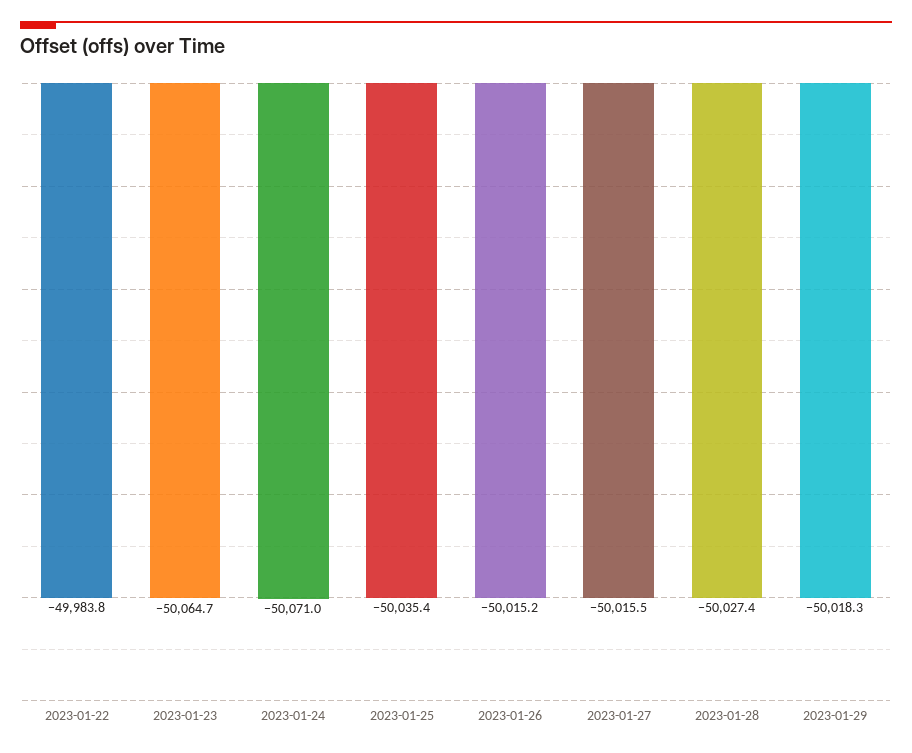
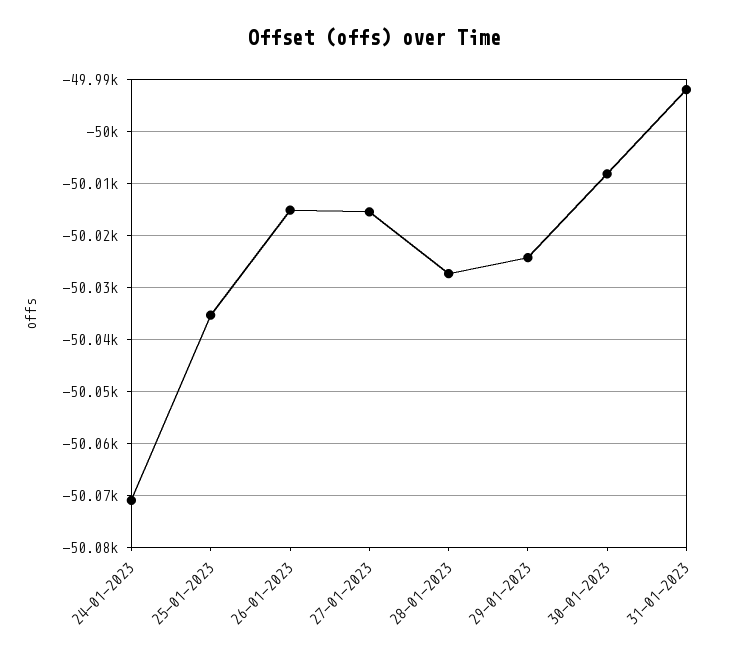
2023-01-22: -49983.8 -> none
2023-01-23: -50064.7 -> none
2023-01-29: -50018.3 -> -50024
30-01-2023: none -> -50008
31-01-2023: none -> -49992

